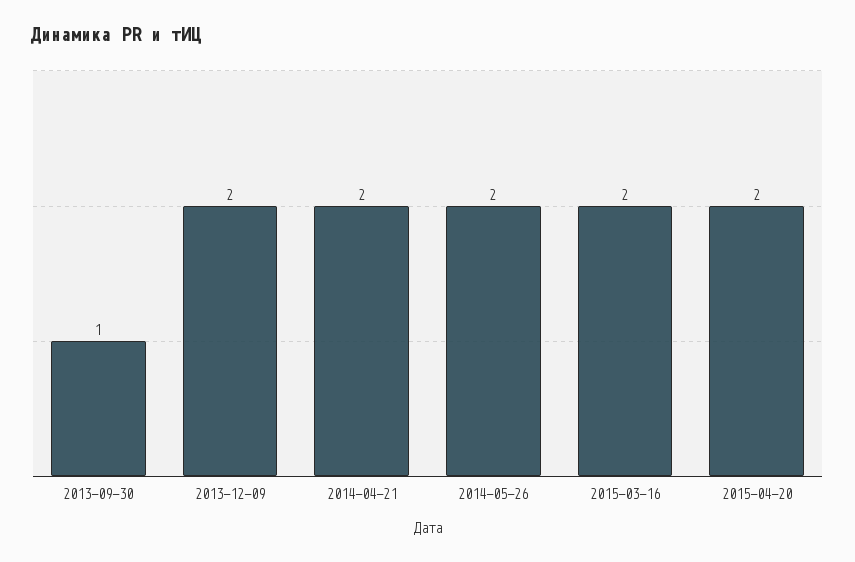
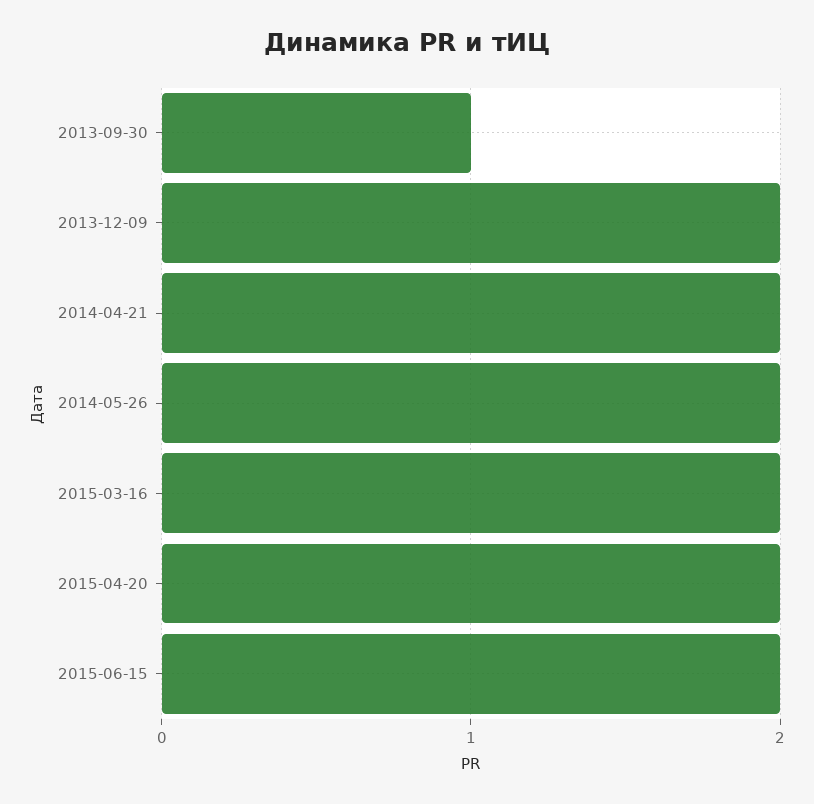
2015-06-15: none -> 2

